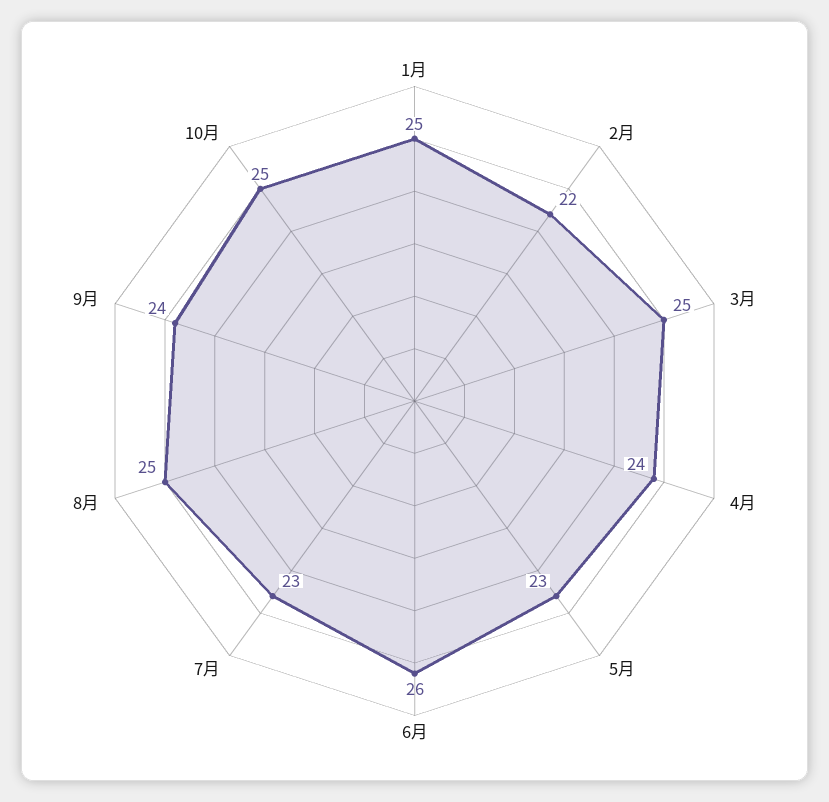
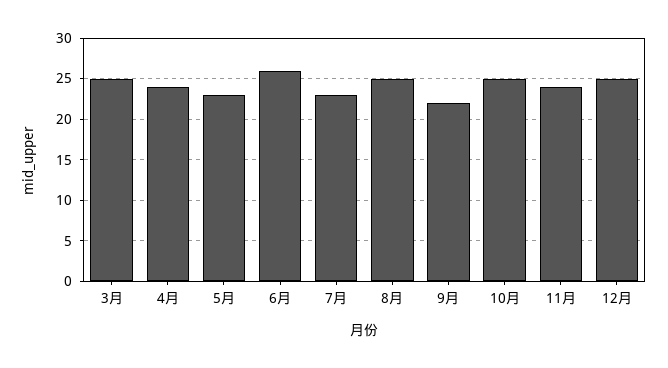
1月: 25 -> none
2月: 22 -> none
9月: 24 -> 22
11月: none -> 24
12月: none -> 25

